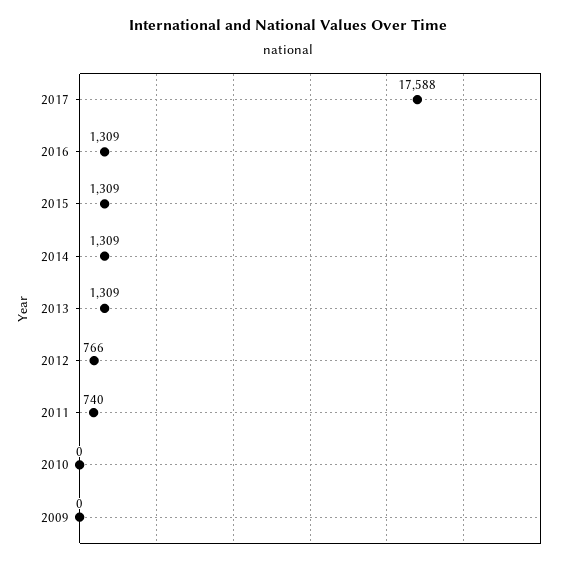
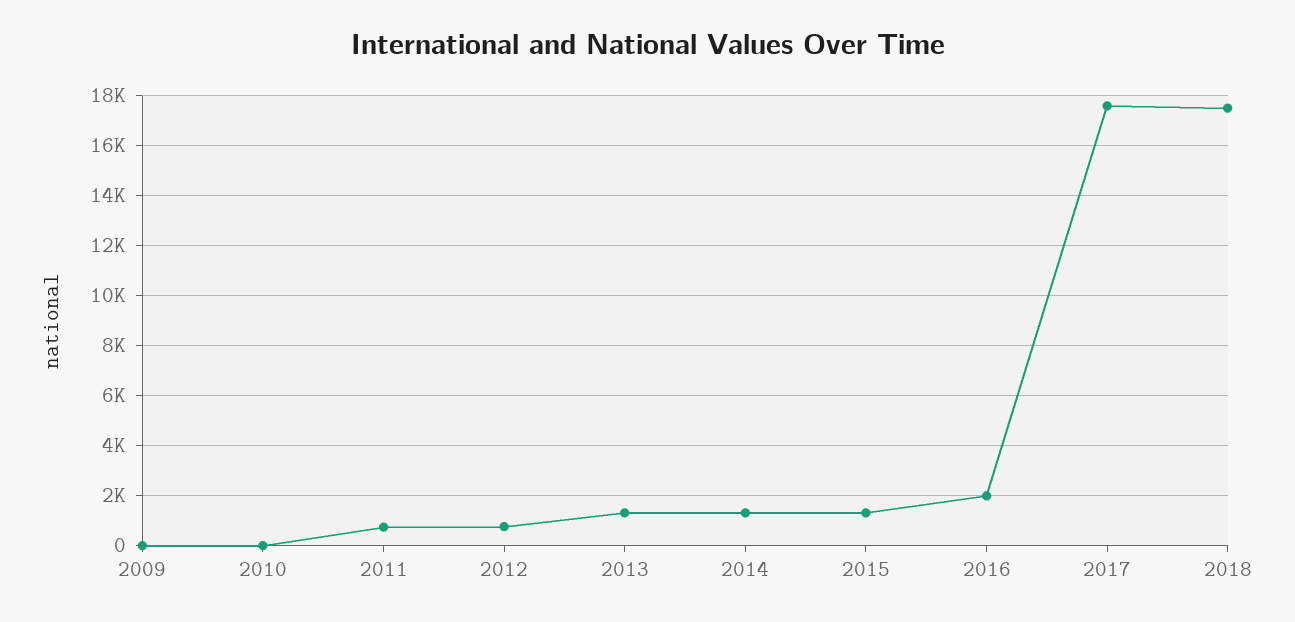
2016: 1309 -> 2000
2018: none -> 17500

